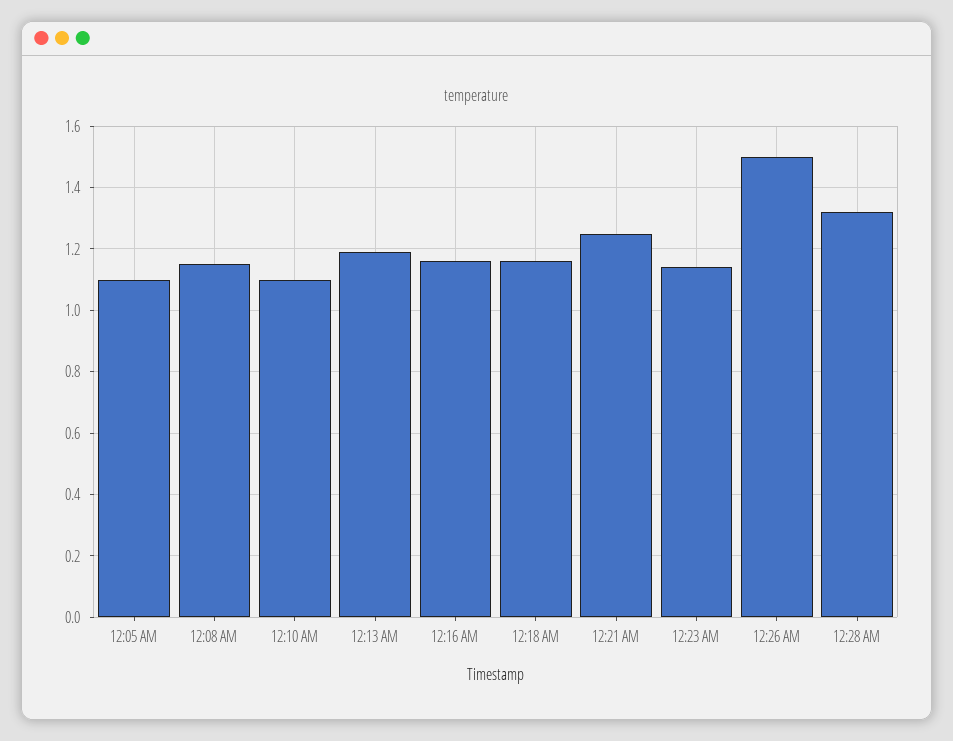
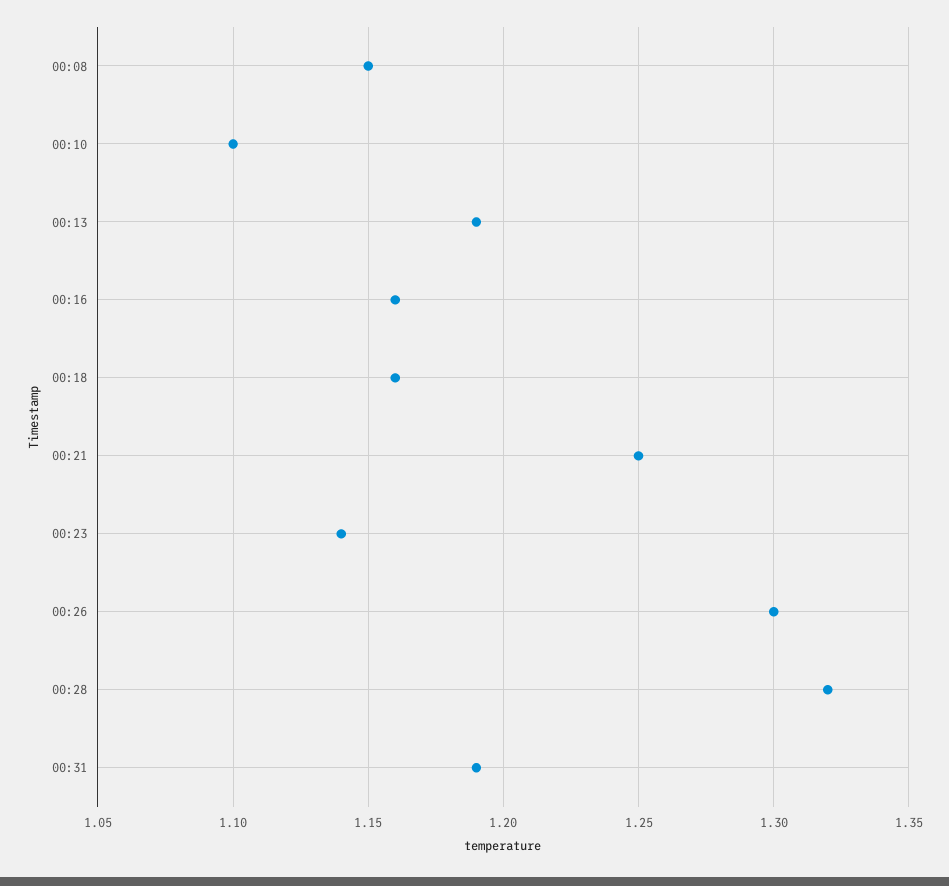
12:05 AM: 1.1 -> none
12:26 AM: 1.5 -> 1.3
00:31: none -> 1.19

